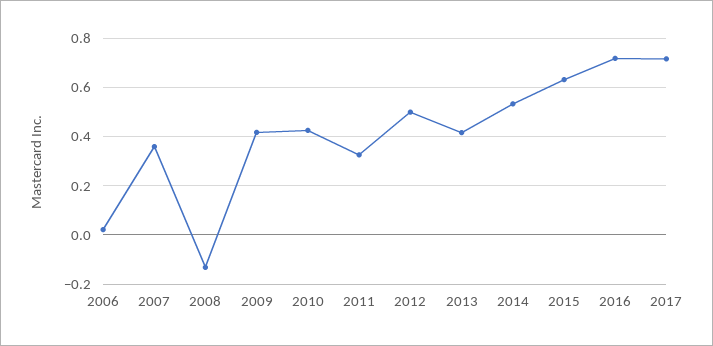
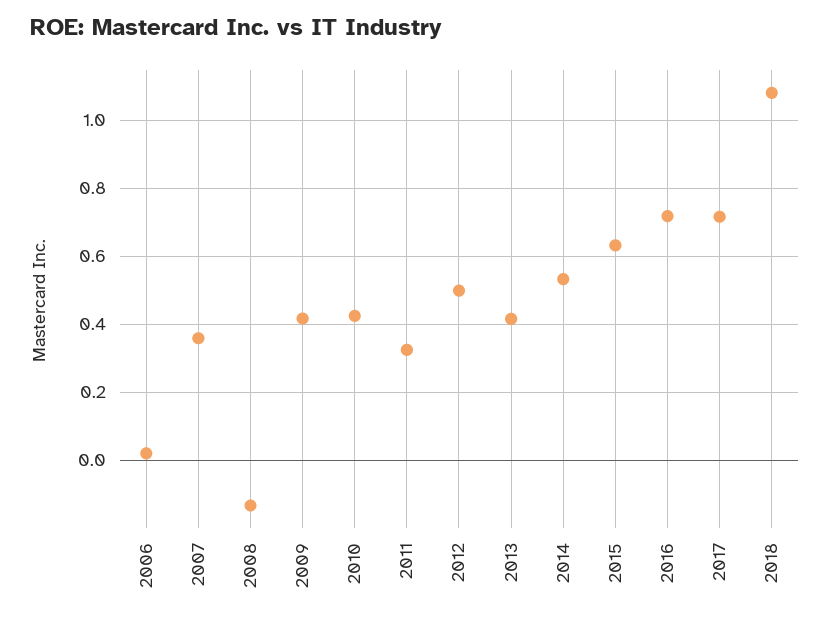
2018: none -> 1.08

